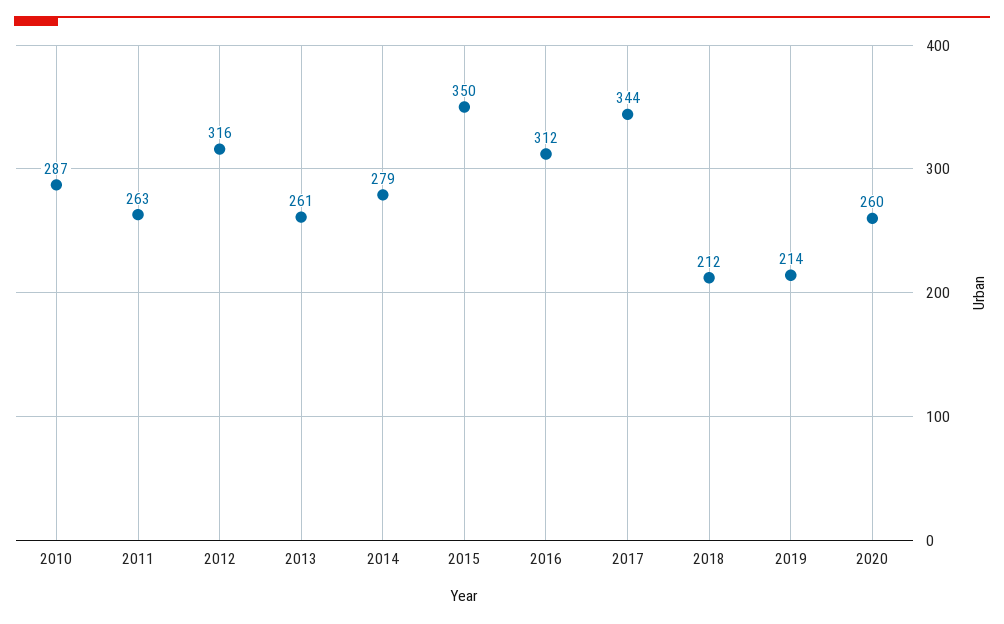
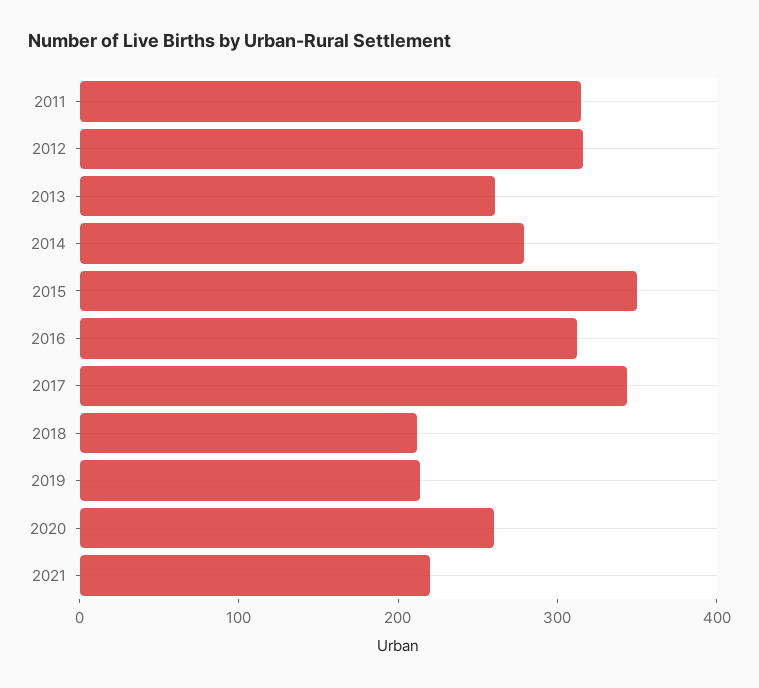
2010: 287 -> none
2011: 263 -> 320
2021: none -> 220

